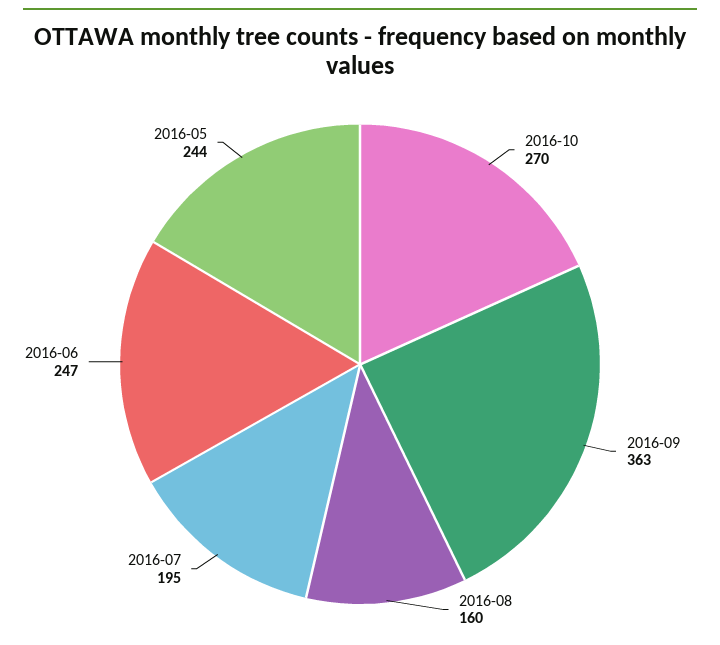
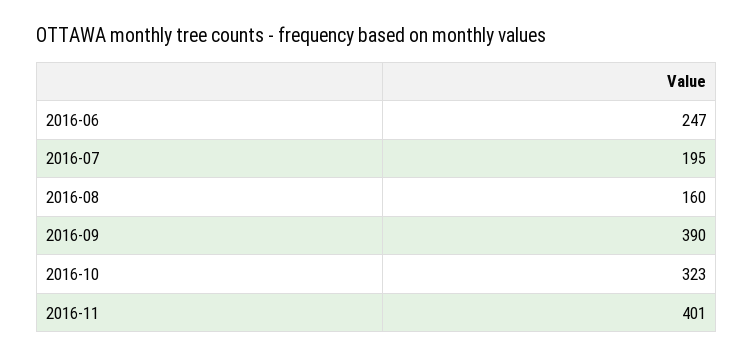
2016-10: 270 -> 323
2016-09: 363 -> 390
2016-05: 244 -> none
2016-11: none -> 401

